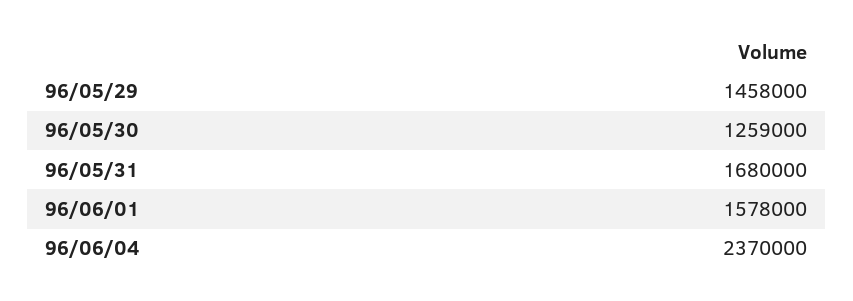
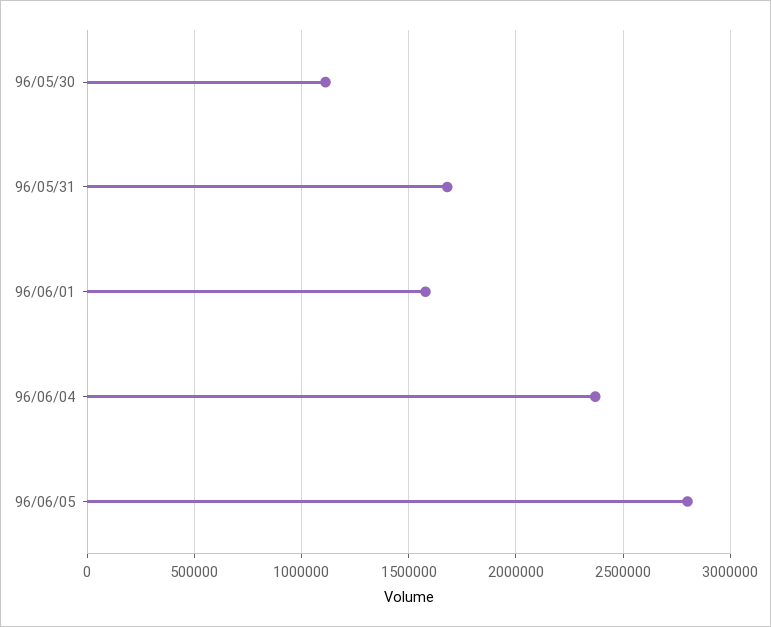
96/05/29: 1458000 -> none
96/05/30: 1259000 -> 1100000
96/06/05: none -> 2800000

